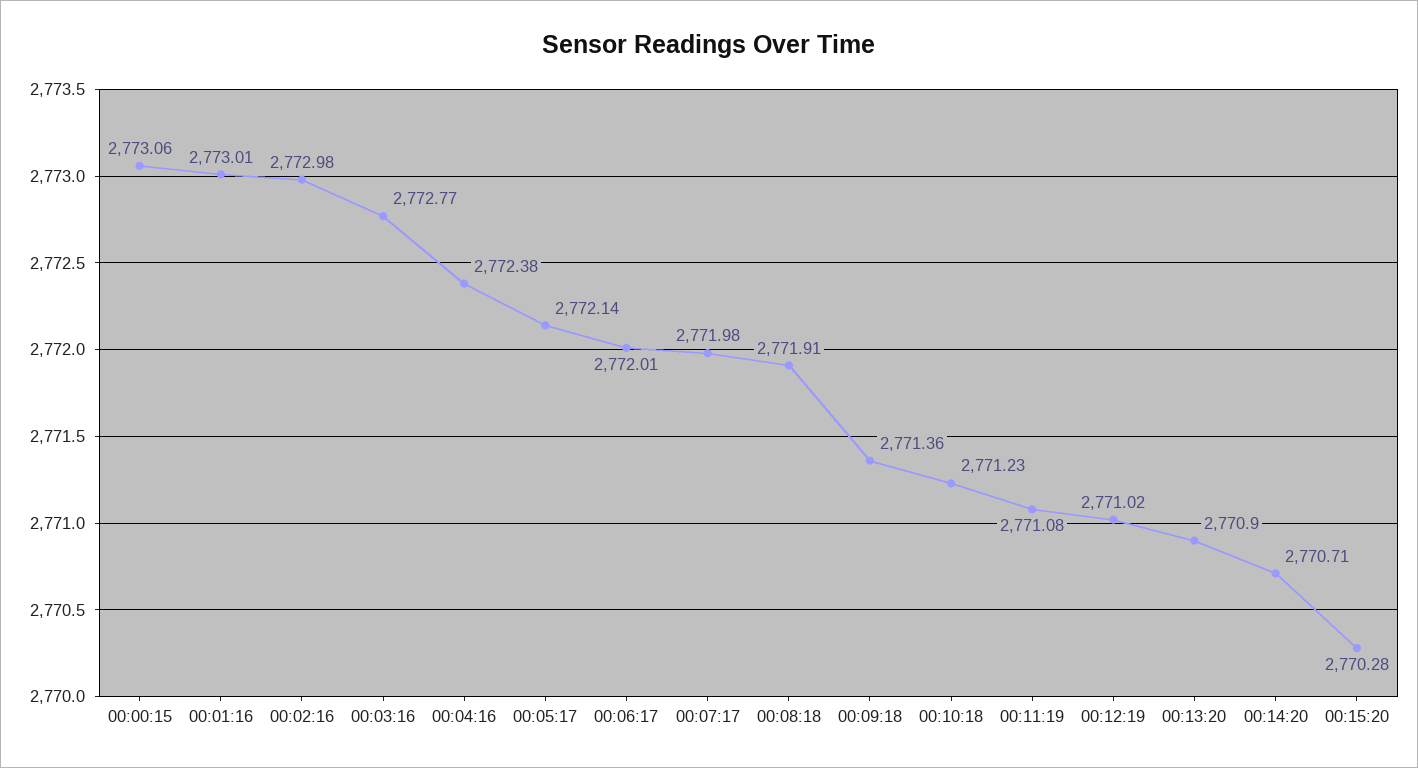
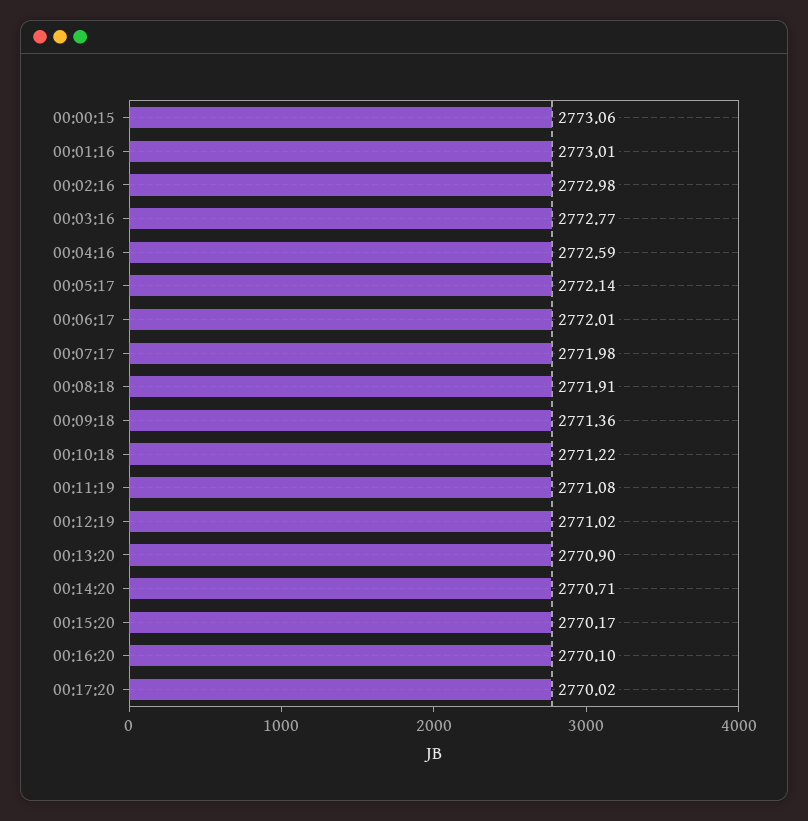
00:04:16: 2772.38 -> 2772.59
00:10:18: 2771.23 -> 2771.22
00:15:20: 2770.28 -> 2770.17
00:16:20: none -> 2770.1
00:17:20: none -> 2770.02

